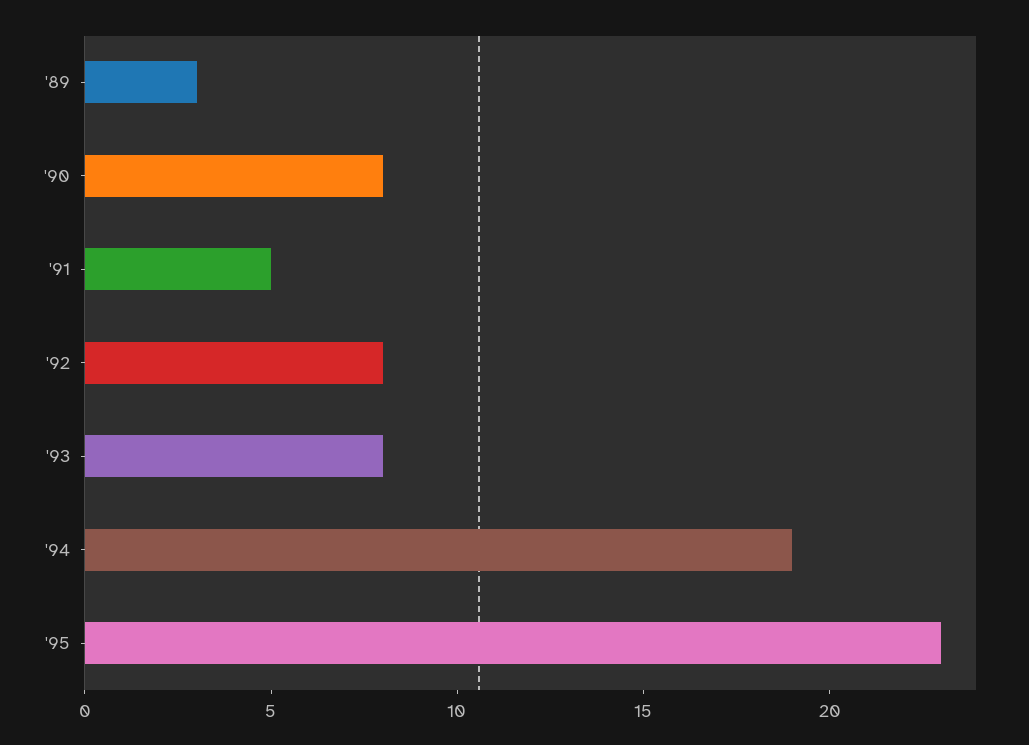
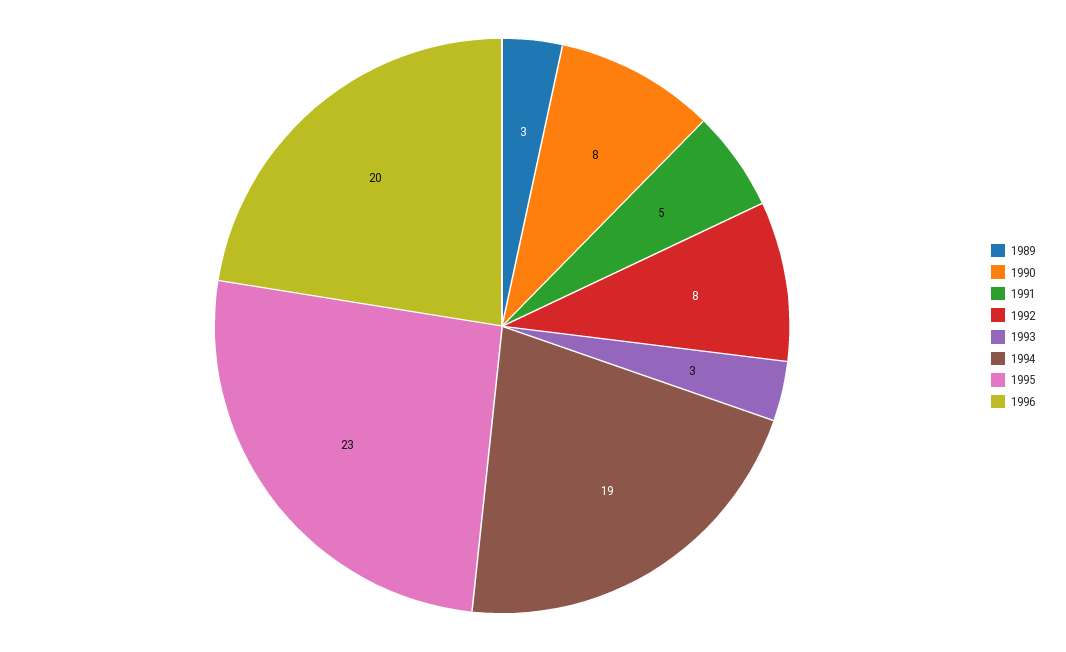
'93: 8 -> 3
1996: none -> 20

